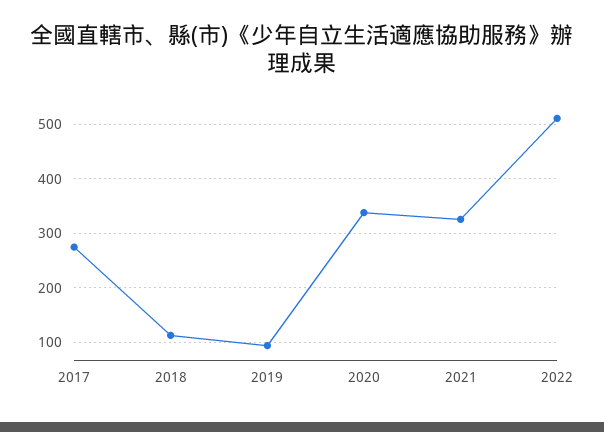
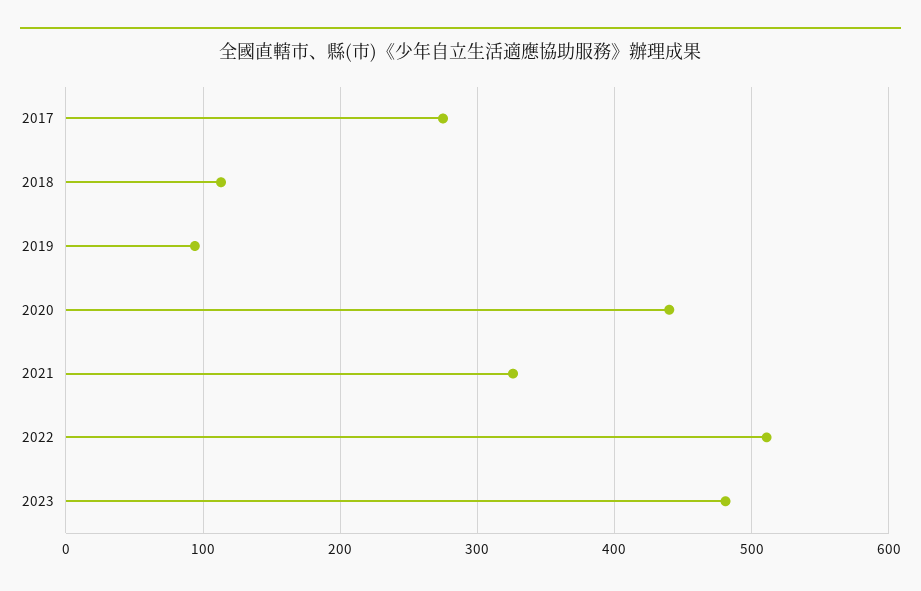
2020: 340 -> 440
2023: none -> 480

